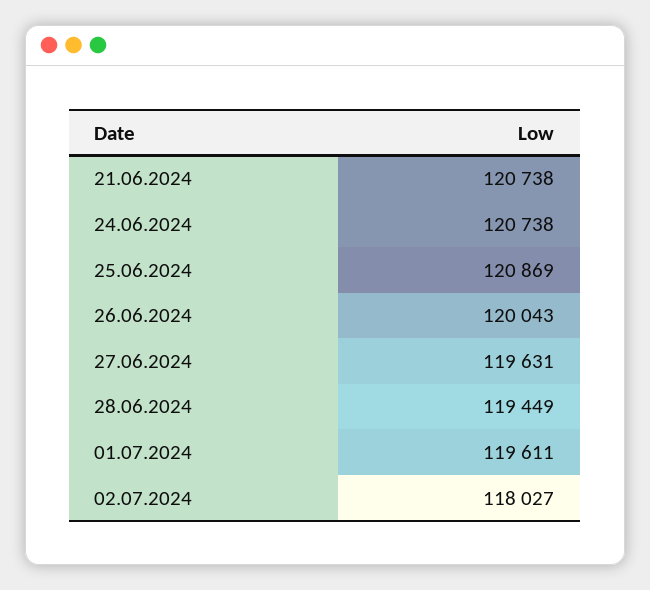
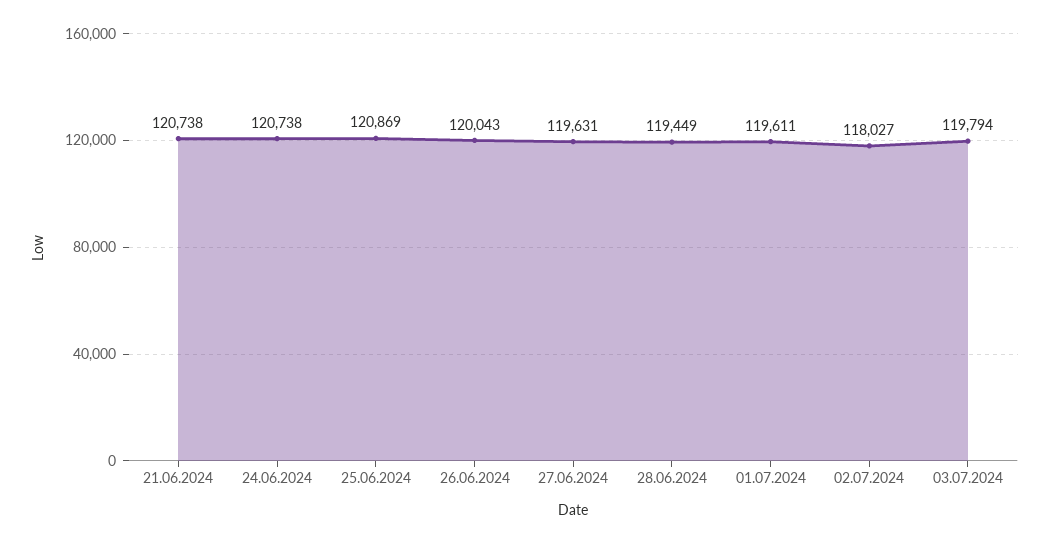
03.07.2024: none -> 119794

